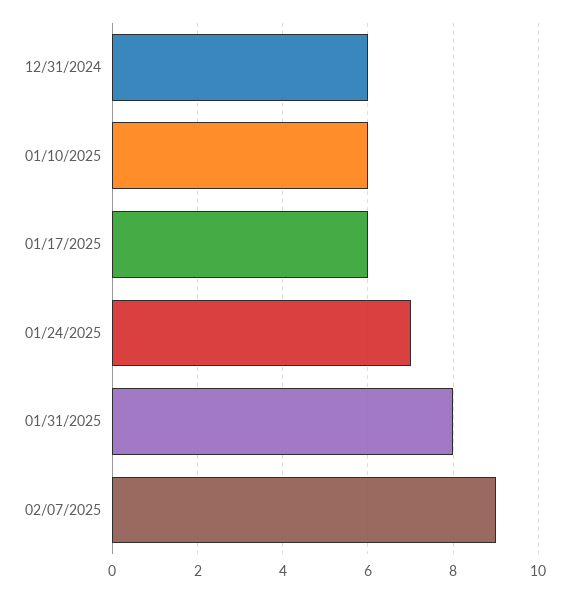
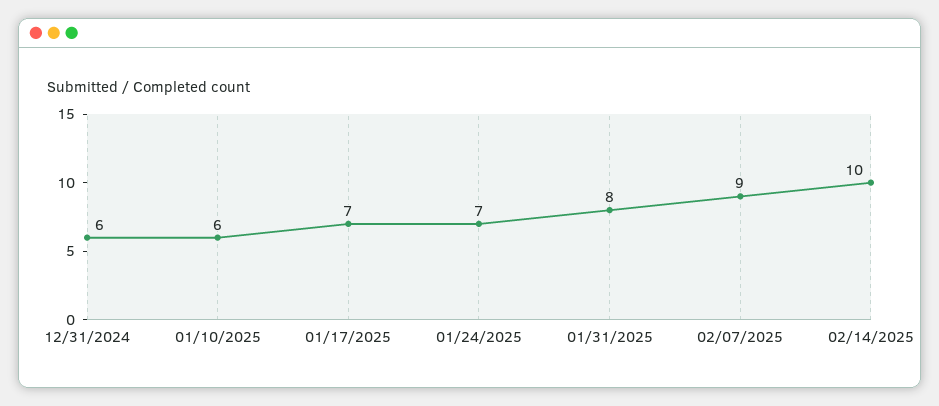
01/17/2025: 6 -> 7
02/14/2025: none -> 10

